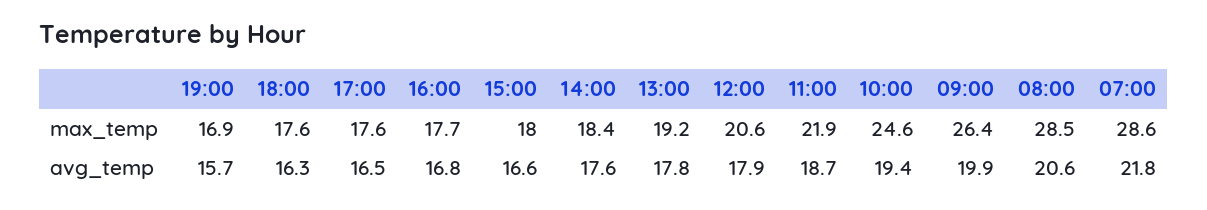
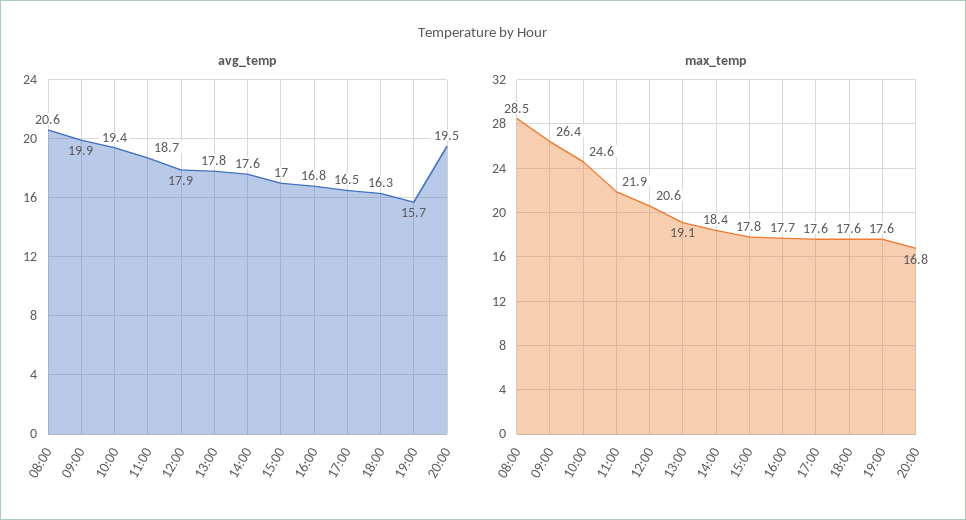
max_temp, 19:00: 16.9 -> 17.6
max_temp, 15:00: 18 -> 17.8
max_temp, 13:00: 19.2 -> 19.1
max_temp, 07:00: 28.6 -> none
avg_temp, 15:00: 16.6 -> 17
avg_temp, 07:00: 21.8 -> none
avg_temp, 20:00: none -> 19.5
max_temp, 20:00: none -> 16.8

